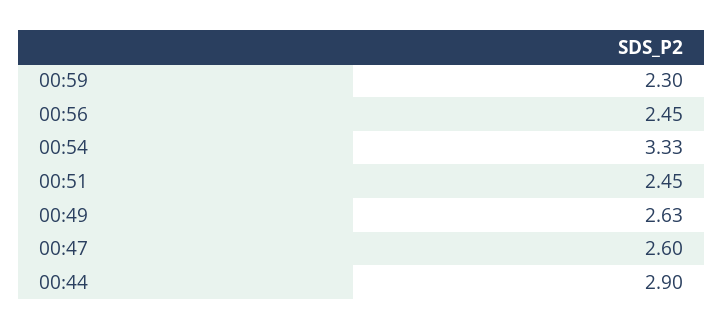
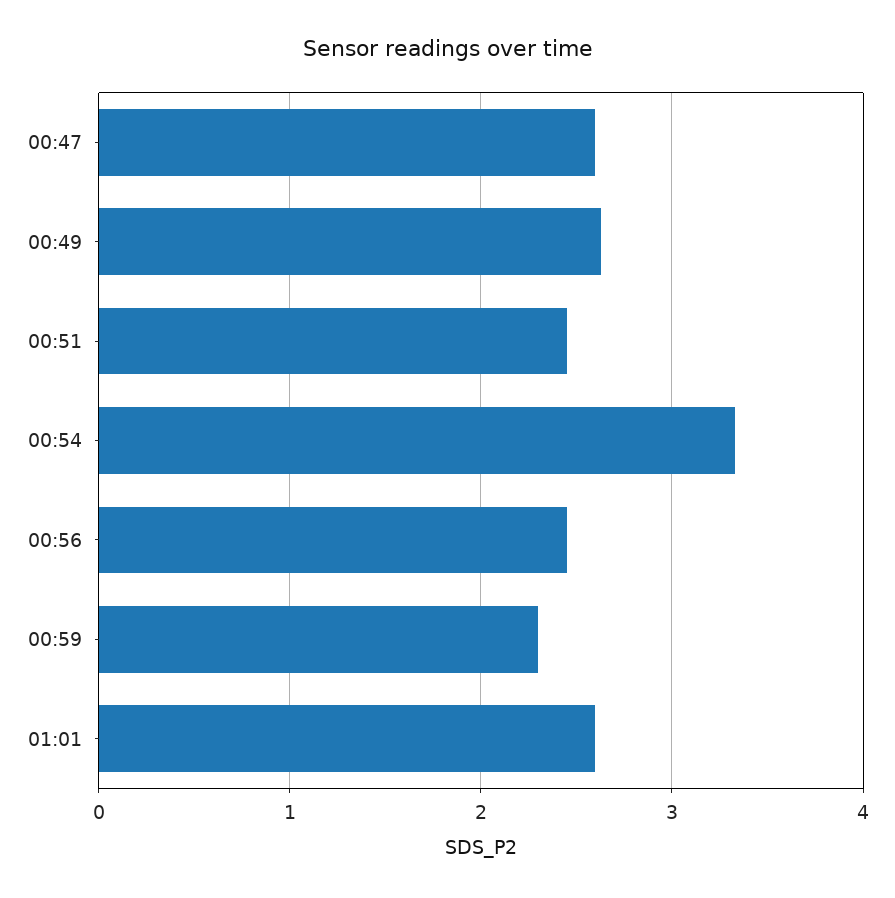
00:44: 2.9 -> none
01:01: none -> 2.6

